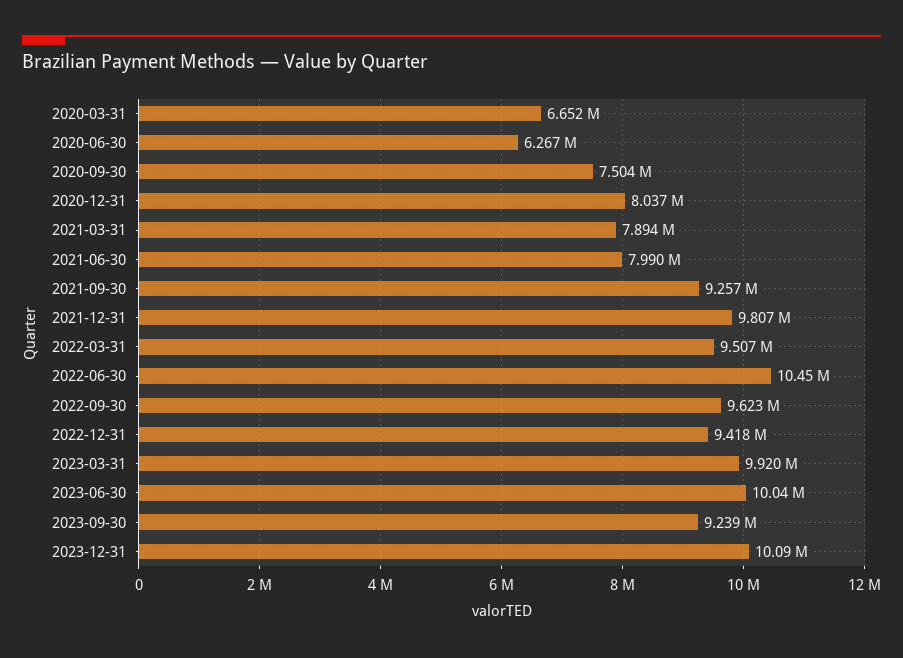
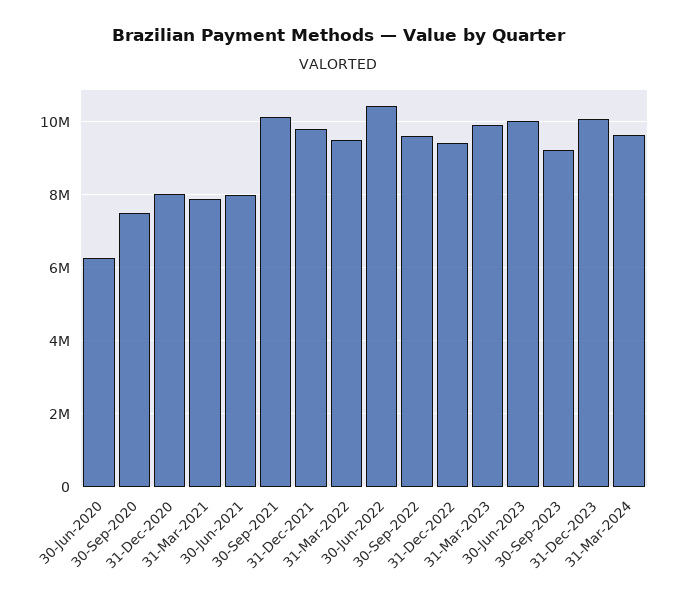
2020-03-31: 6652000 -> none
2021-09-30: 9257000 -> 10200000
31-Mar-2024: none -> 9600000

